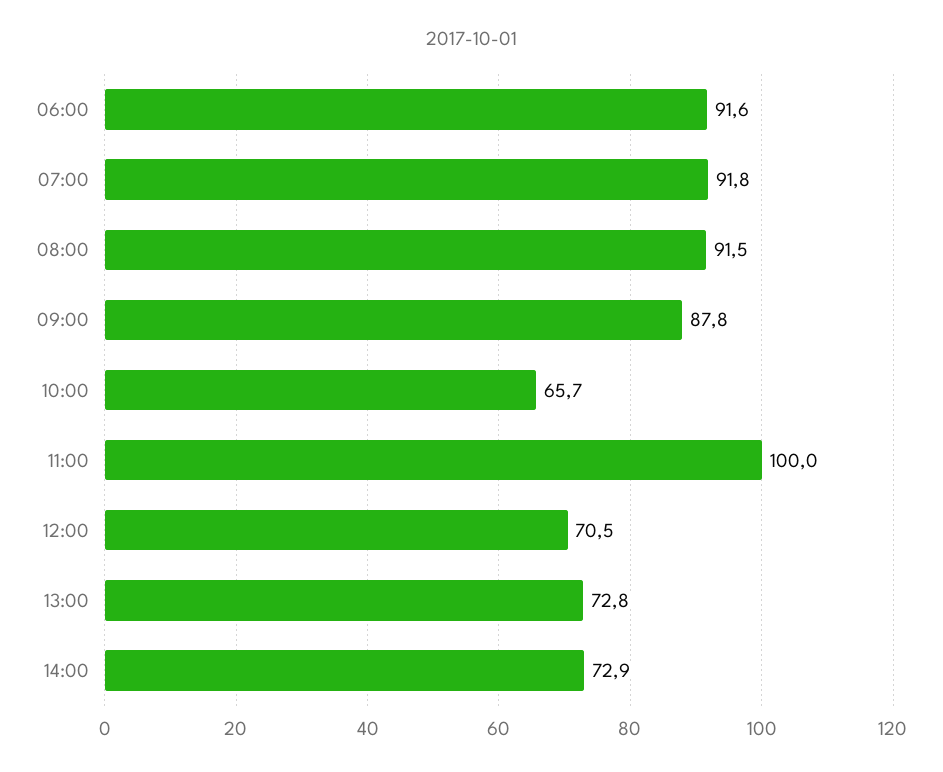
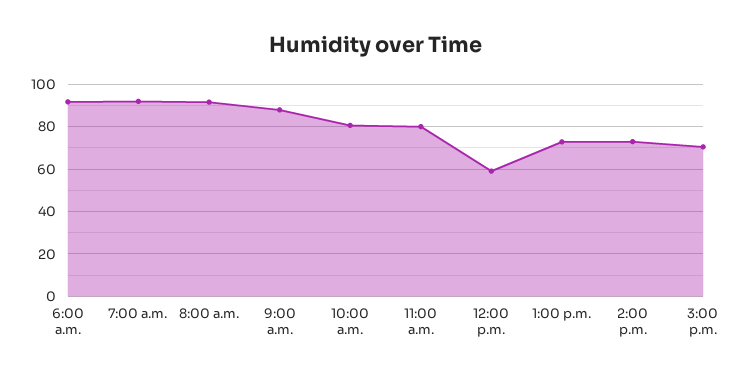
10:00: 65.7 -> 80
11:00: 100 -> 80
12:00: 70.5 -> 60
3:00 p.m.: none -> 70

